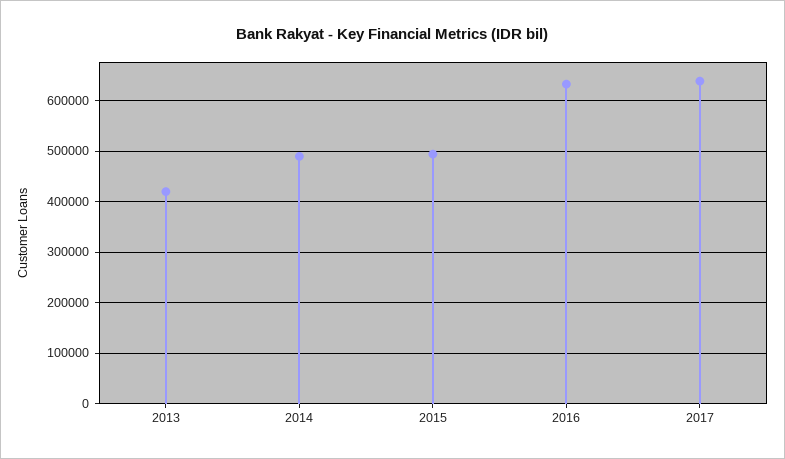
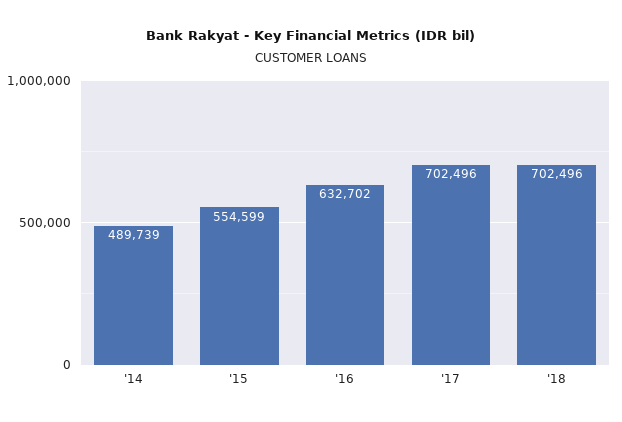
2013: 420000 -> none
2015: 500000 -> 554599
2017: 640000 -> 702496
'18: none -> 702496

